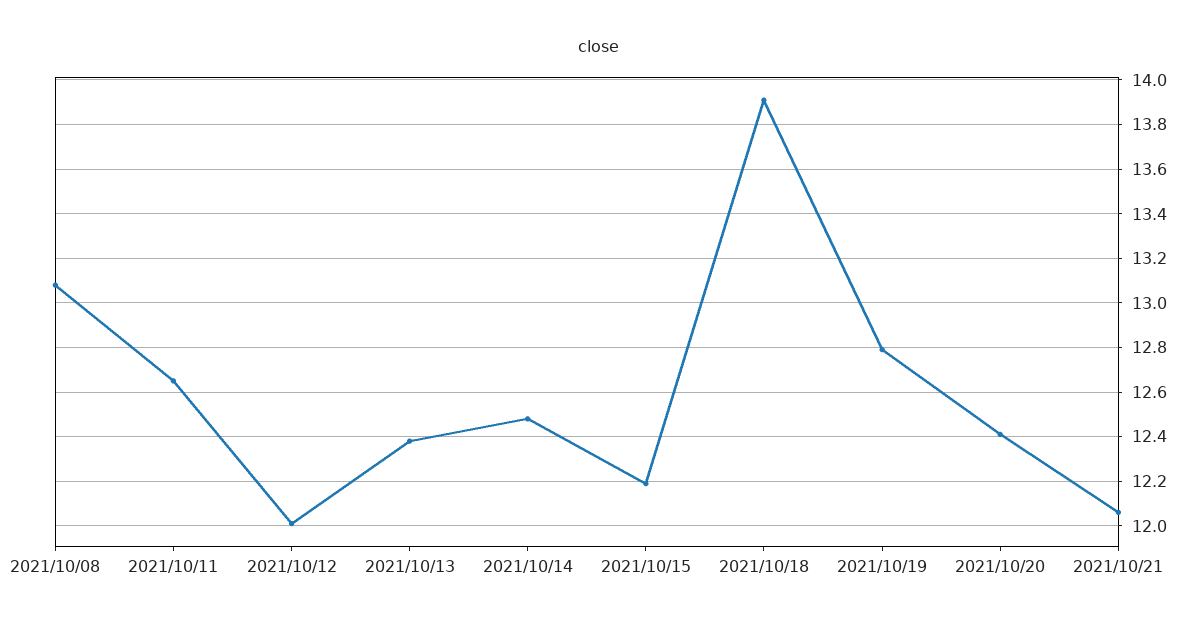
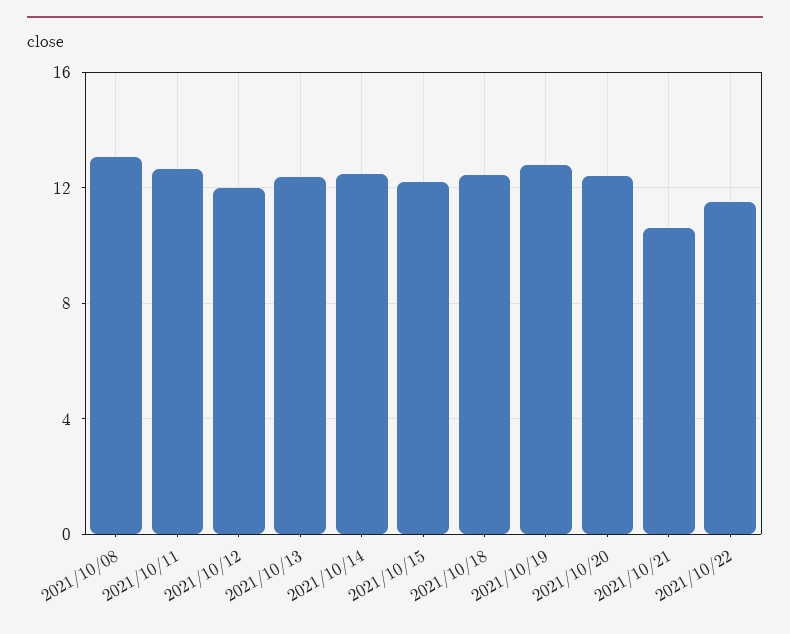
2021/10/18: 13.9 -> 12.5
2021/10/21: 12.05 -> 10.5
2021/10/22: none -> 11.5

